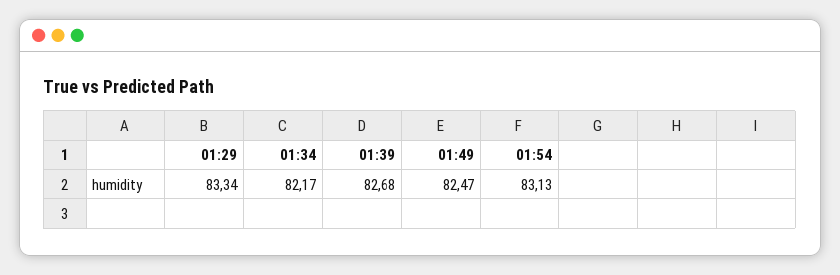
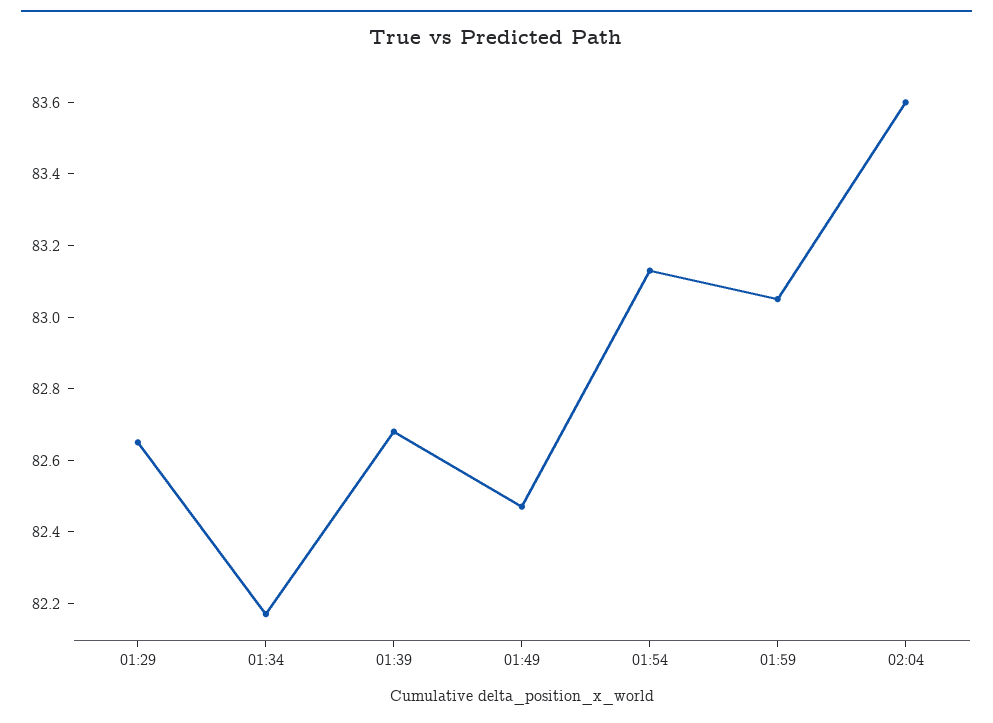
01:29: 83.34 -> 82.65
01:59: none -> 83.05
02:04: none -> 83.6

